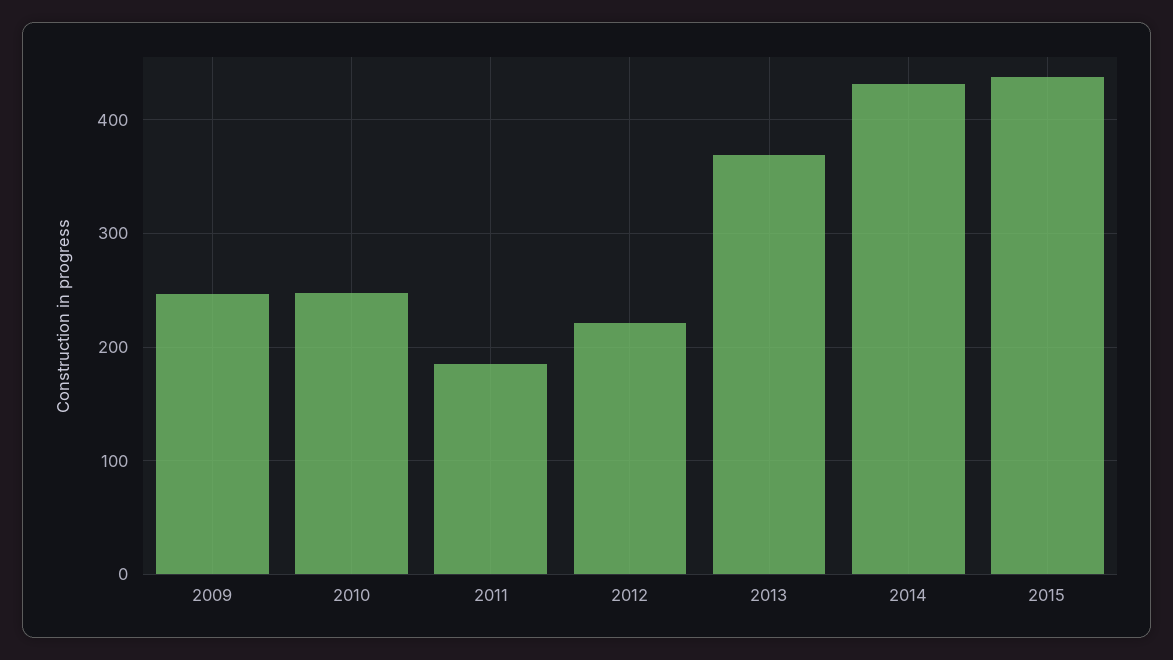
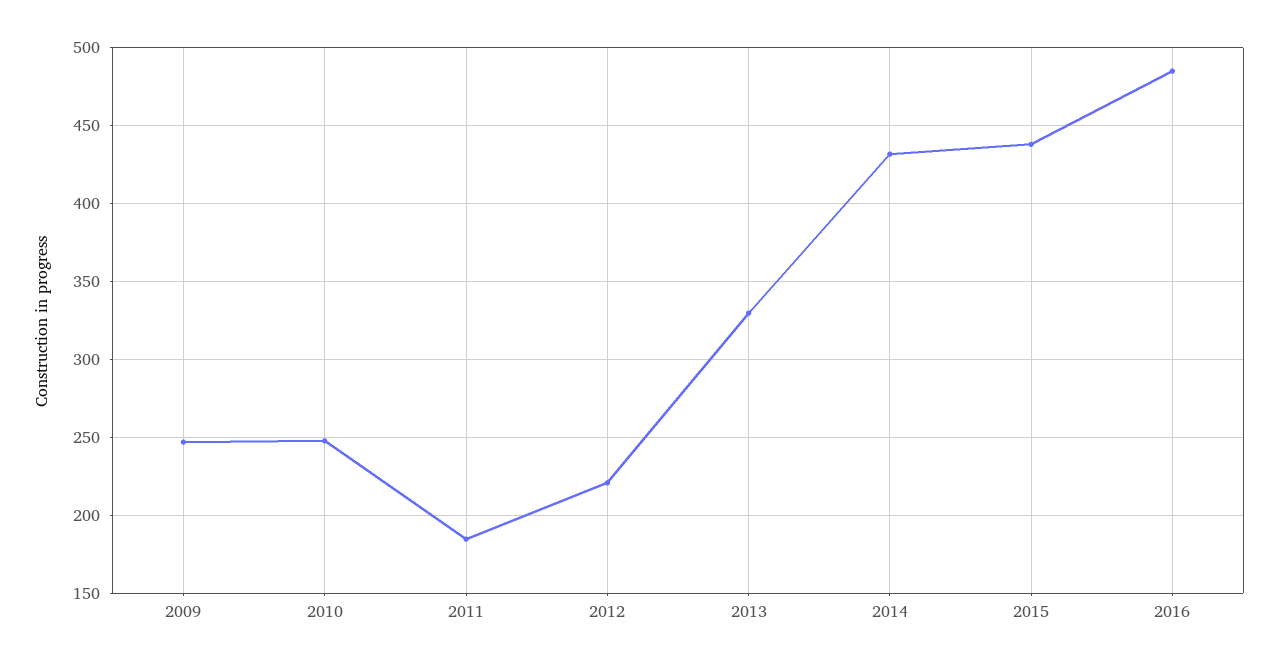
2013: 370 -> 330
2016: none -> 485

